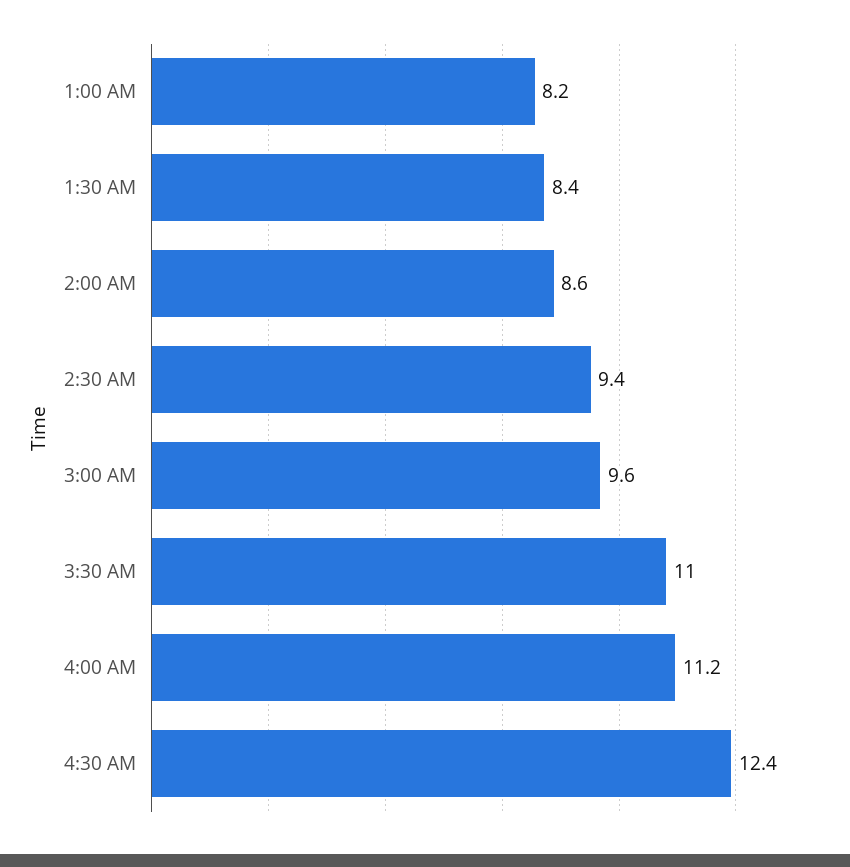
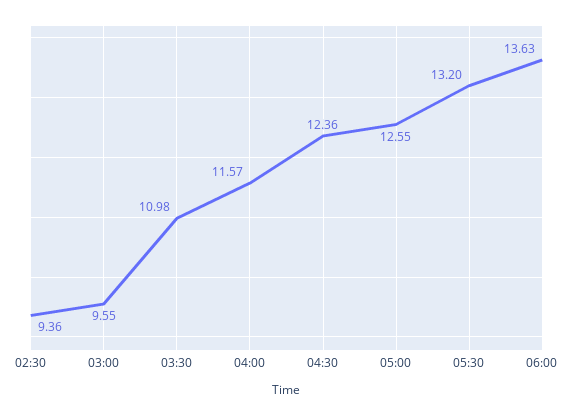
1:00 AM: 8.2 -> none
1:30 AM: 8.4 -> none
2:00 AM: 8.6 -> none
4:00 AM: 11.2 -> 11.57
05:00: none -> 12.55
05:30: none -> 13.2
06:00: none -> 13.63

